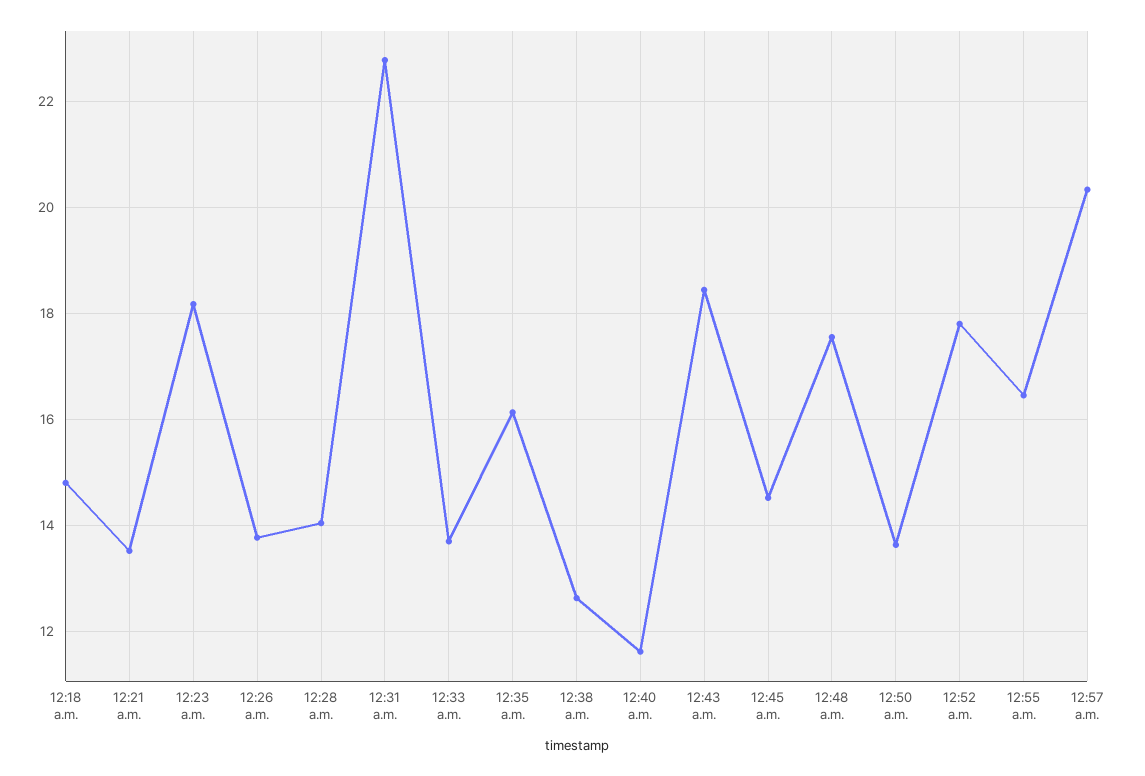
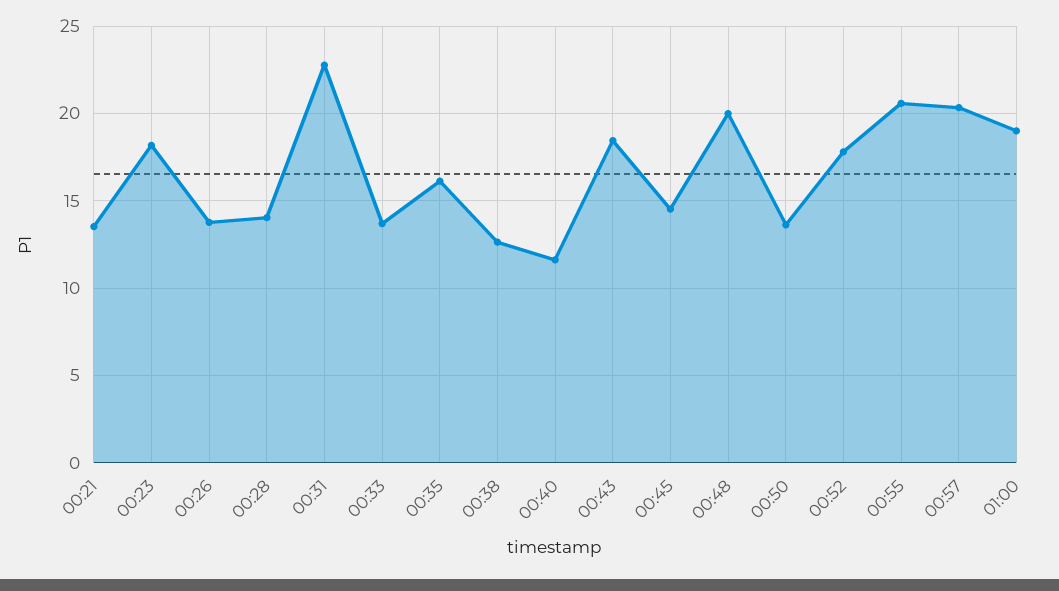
12:18 a.m.: 14.8 -> none
12:48 a.m.: 17.6 -> 20
12:55 a.m.: 16.4 -> 20.5
01:00: none -> 19

